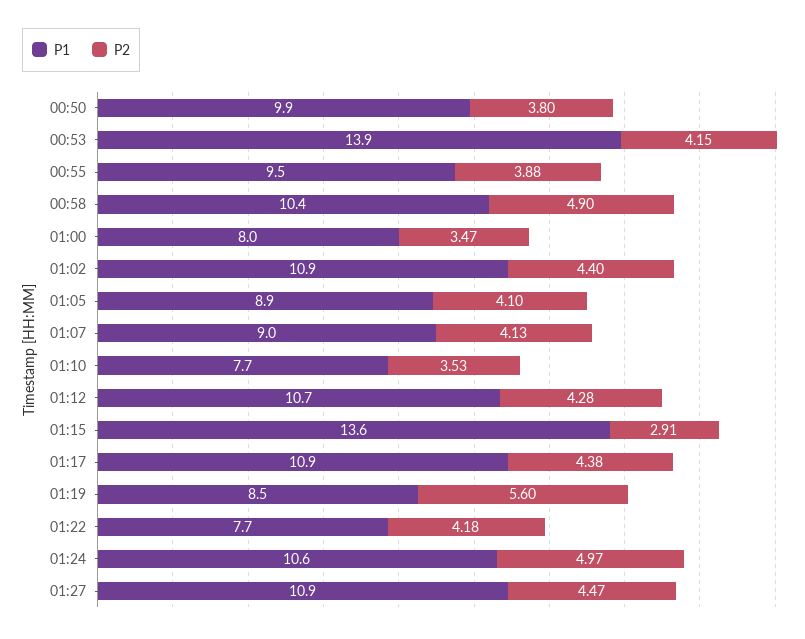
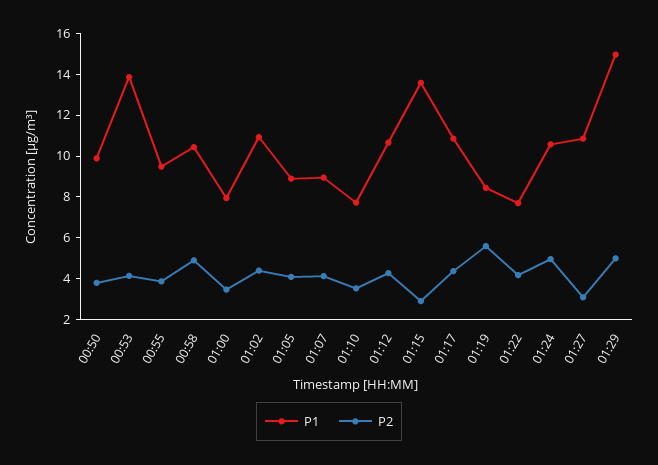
P2, 01:27: 4.47 -> 3
P1, 01:29: none -> 15
P2, 01:29: none -> 5

